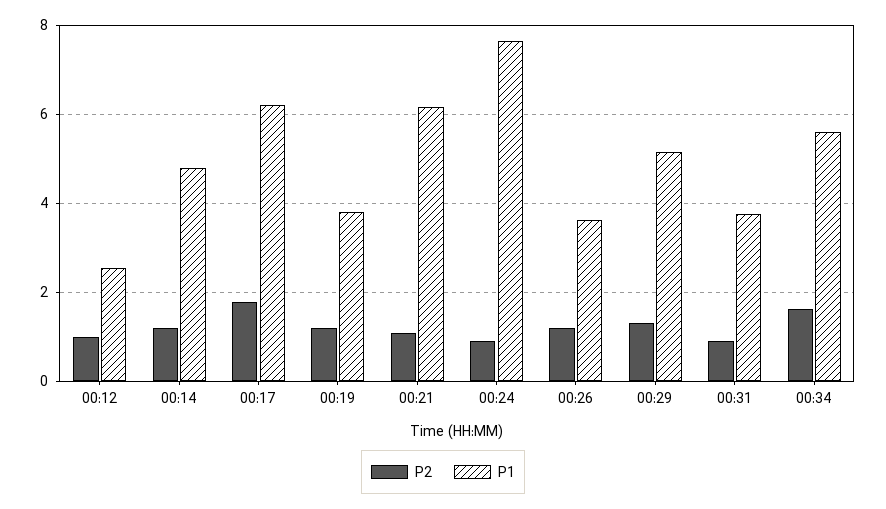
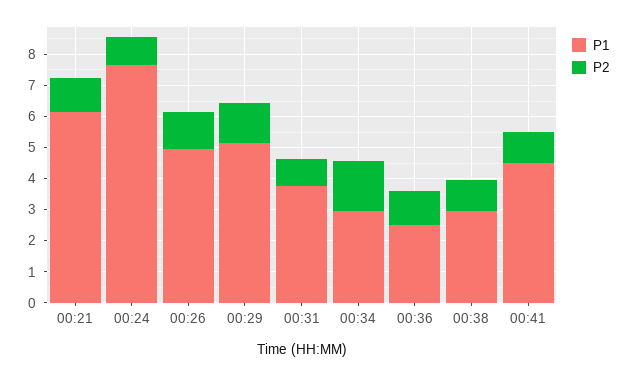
P2, 00:12: 1 -> none
P1, 00:12: 2.6 -> none
P2, 00:14: 1.2 -> none
P1, 00:14: 4.8 -> none
P2, 00:17: 1.8 -> none
P1, 00:17: 6.2 -> none
P2, 00:19: 1.2 -> none
P1, 00:19: 3.8 -> none
P1, 00:26: 3.6 -> 5
P1, 00:34: 5.6 -> 3
P1, 00:36: none -> 2.5
P2, 00:36: none -> 1
P1, 00:38: none -> 3
P2, 00:38: none -> 1
P1, 00:41: none -> 4.5
P2, 00:41: none -> 1

